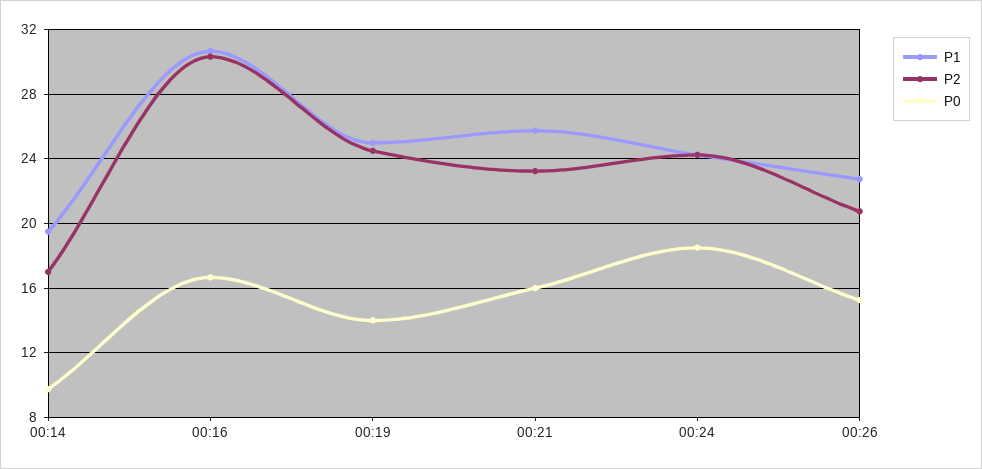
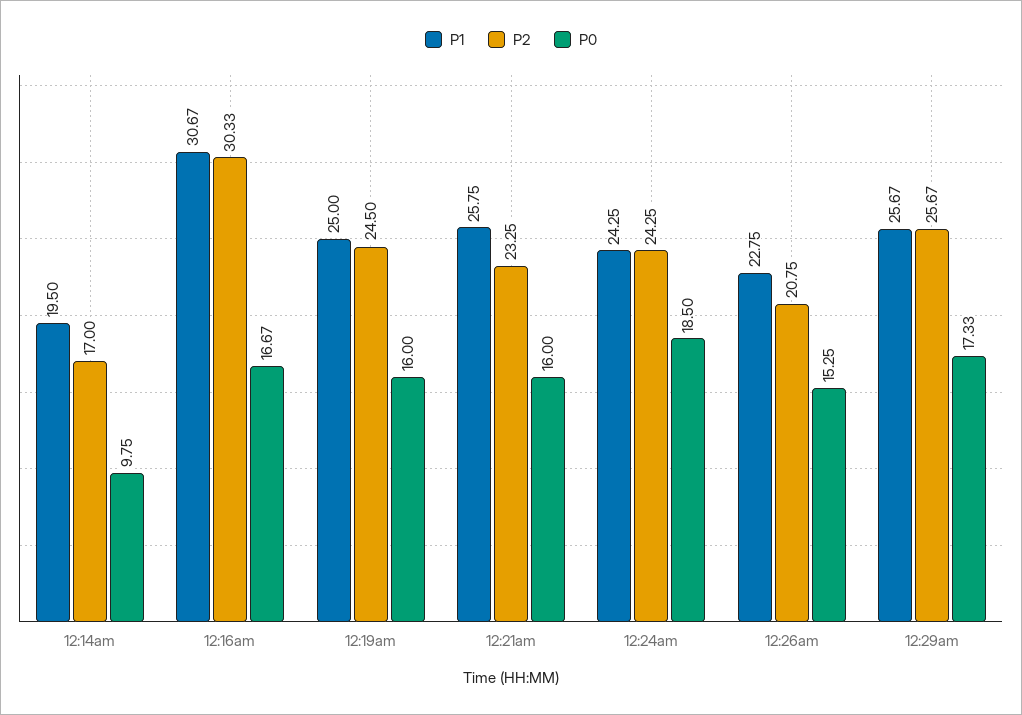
P0, 00:19: 14 -> 16
P1, 12:29am: none -> 25.67
P2, 12:29am: none -> 25.67
P0, 12:29am: none -> 17.33

